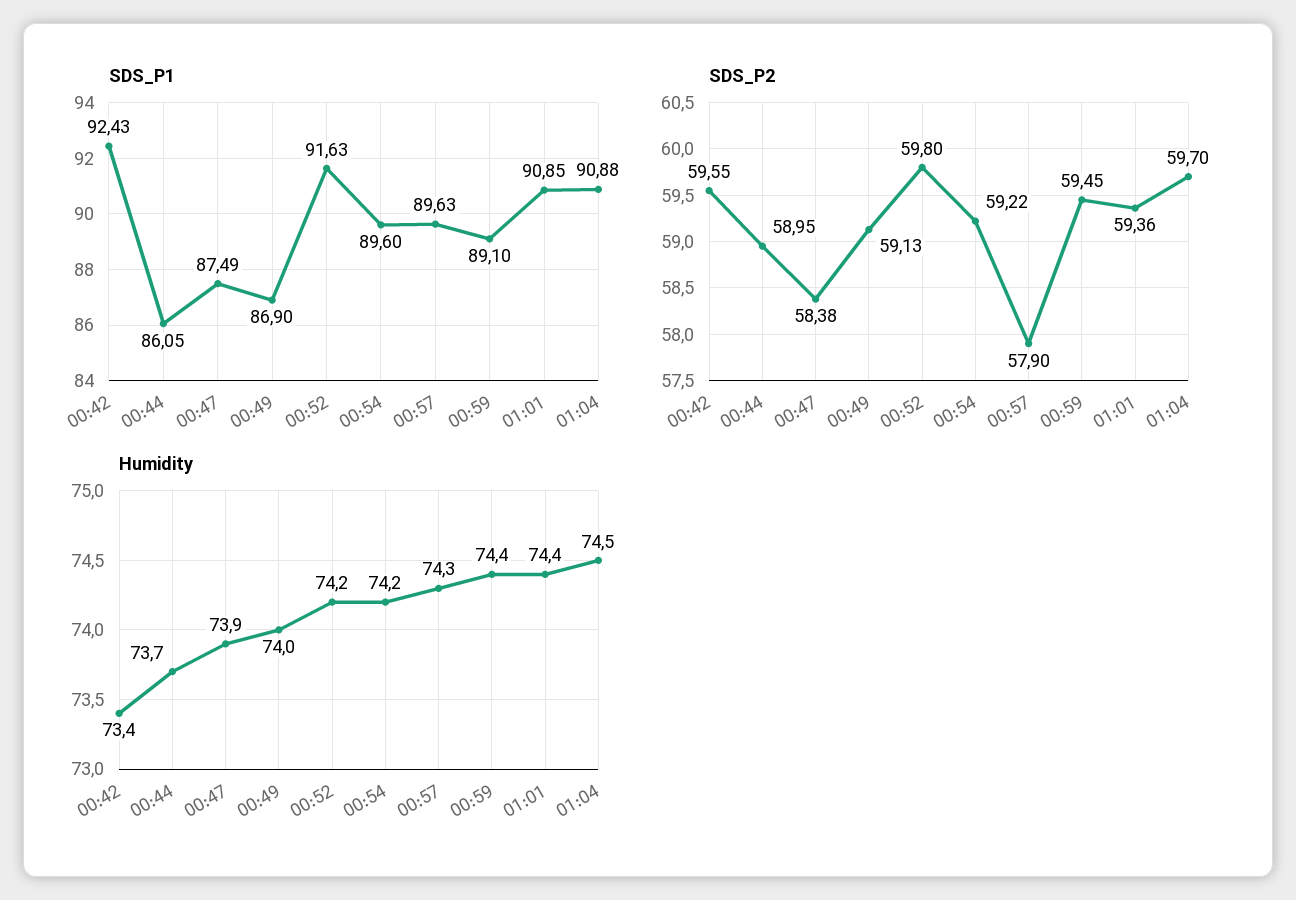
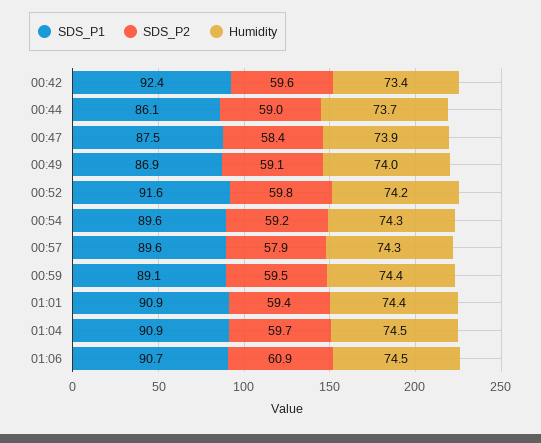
Humidity, 00:54: 74.2 -> 74.3
SDS_P1, 01:06: none -> 90.7
SDS_P2, 01:06: none -> 60.9
Humidity, 01:06: none -> 74.5

